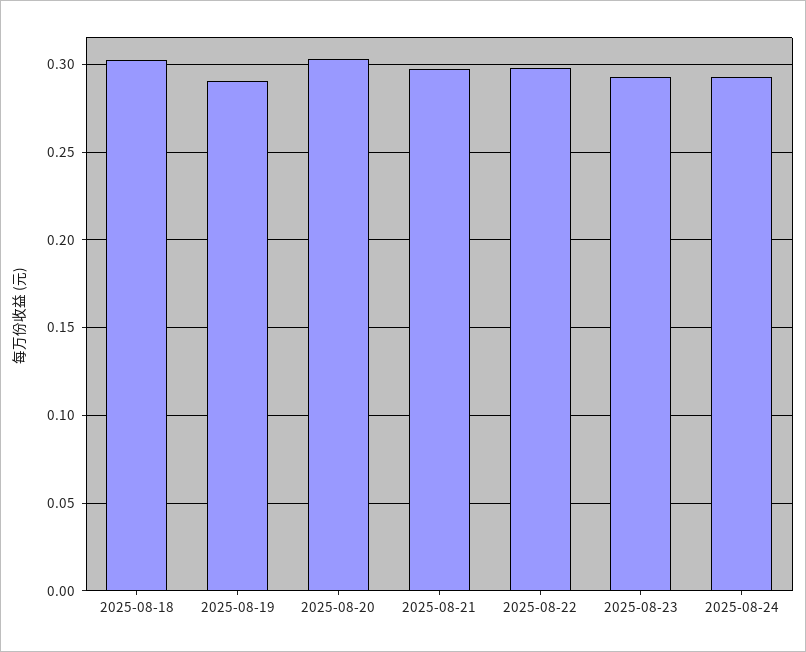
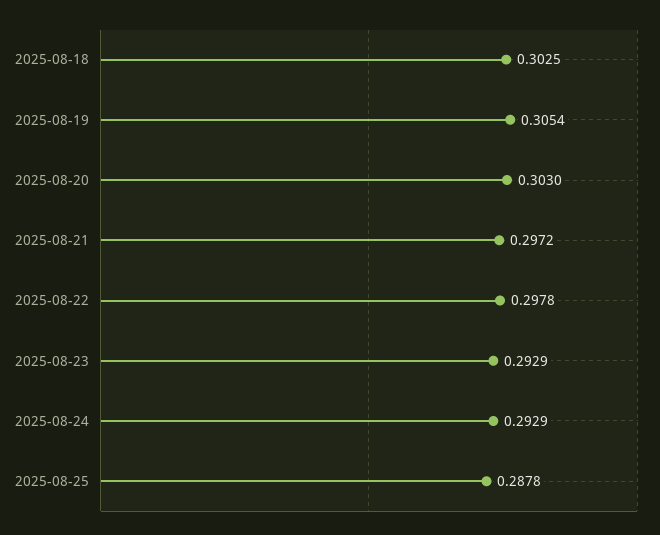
2025-08-19: 0.29 -> 0.3054
2025-08-25: none -> 0.2878

